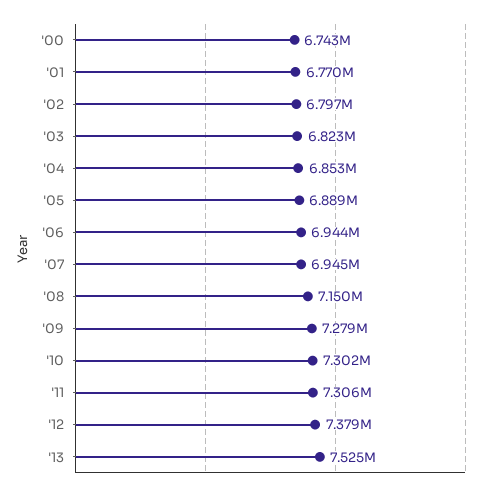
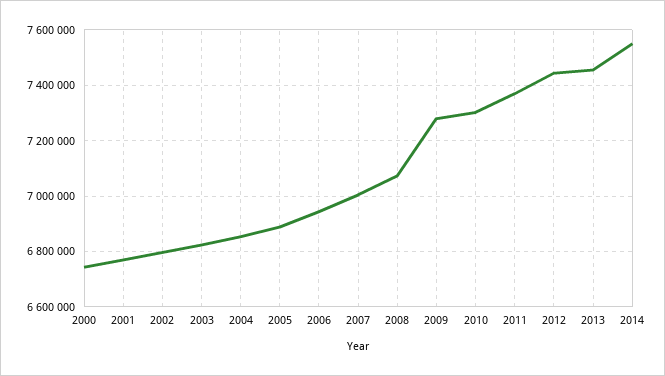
'07: 6945000 -> 7000000
'08: 7150000 -> 7075000
'11: 7306000 -> 7375000
'12: 7379000 -> 7450000
'13: 7525000 -> 7450000
2014: none -> 7550000

